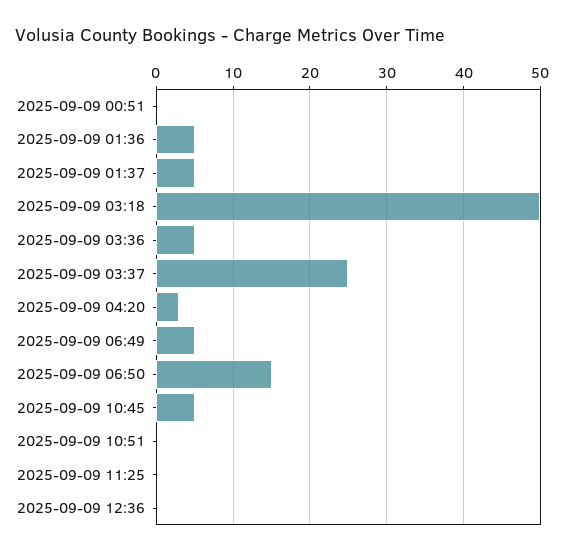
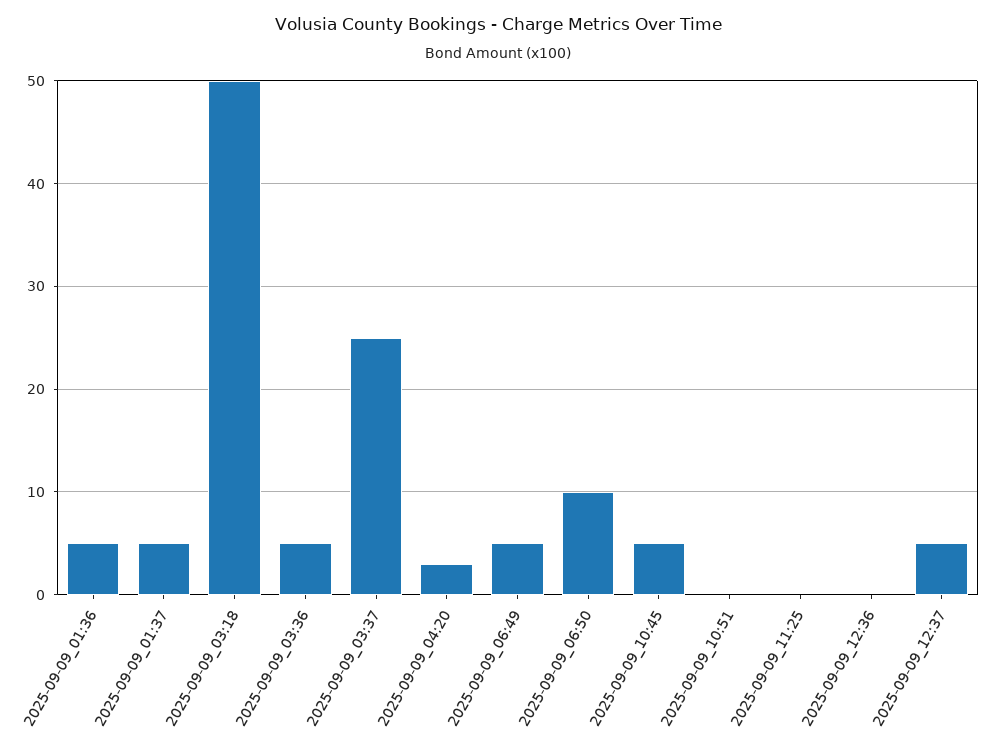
2025-09-09 00:51: 0 -> none
2025-09-09 06:50: 15 -> 10
2025-09-09_12:37: none -> 5

